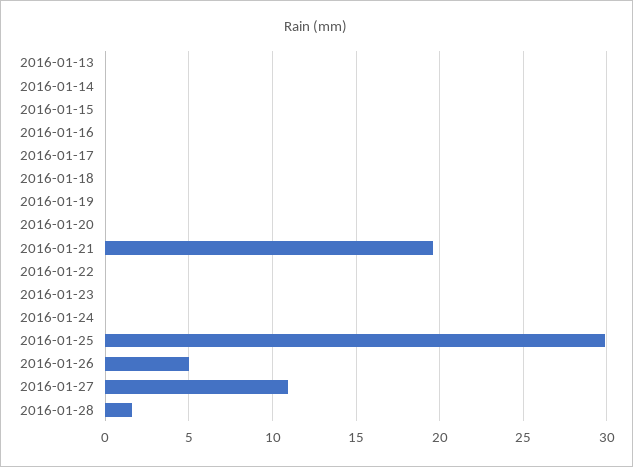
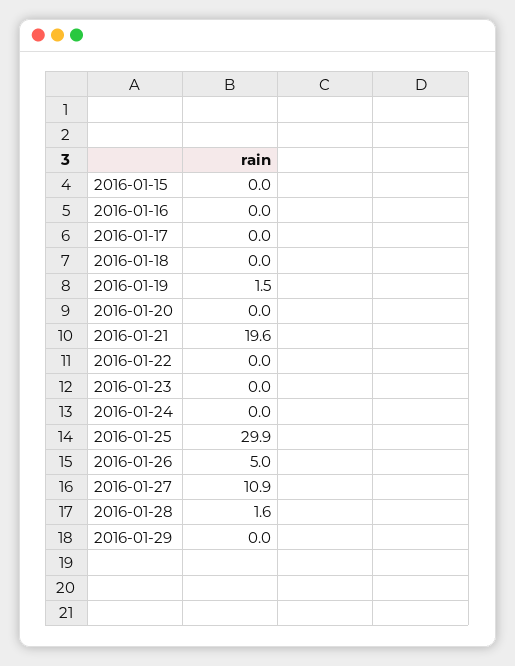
2016-01-13: 0 -> none
2016-01-14: 0 -> none
2016-01-19: 0 -> 1.5
2016-01-29: none -> 0

